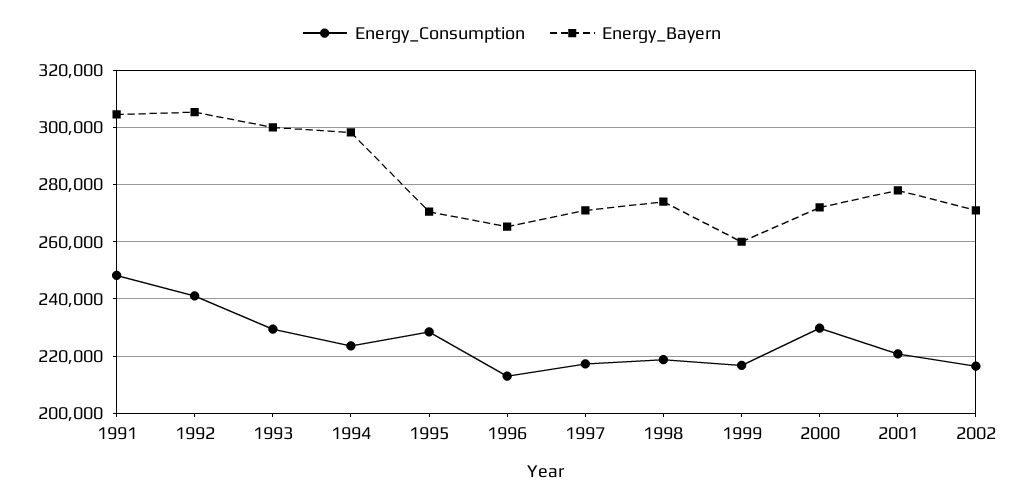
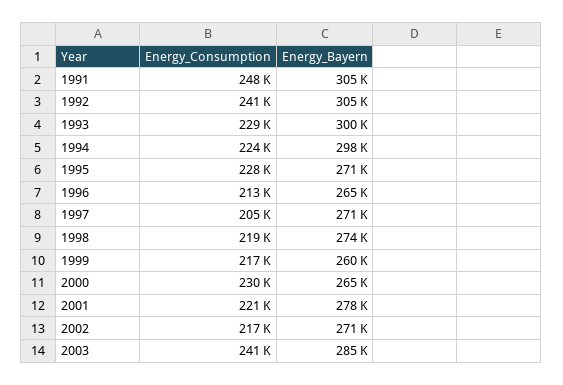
Energy_Consumption, 1997: 217500 -> 205000
Energy_Bayern, 2000: 272500 -> 265000
Energy_Consumption, 2003: none -> 241000
Energy_Bayern, 2003: none -> 285000

